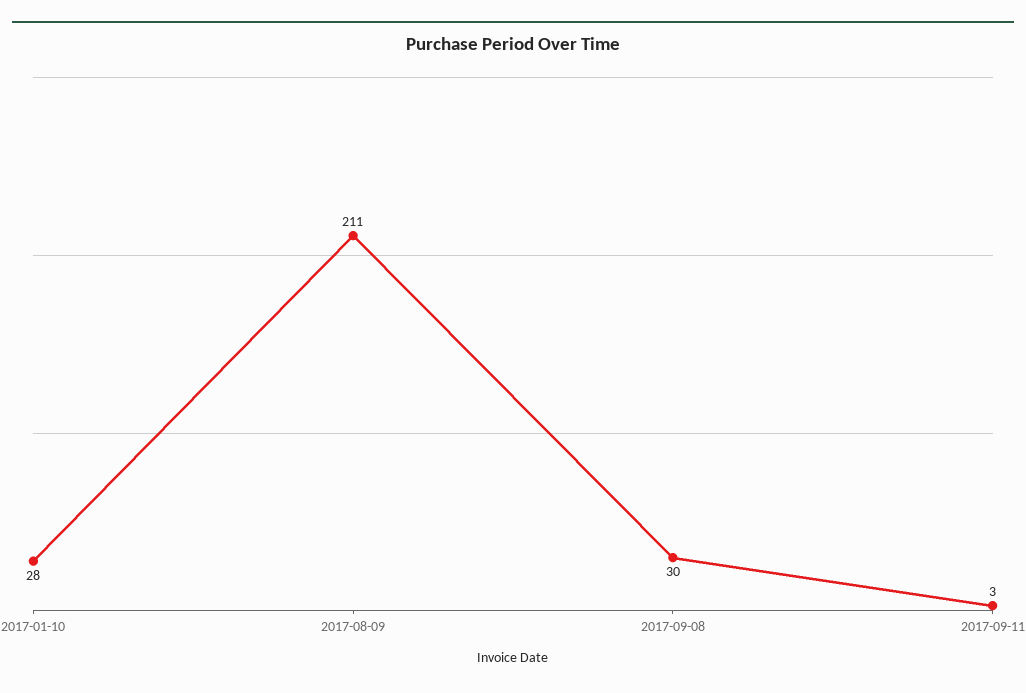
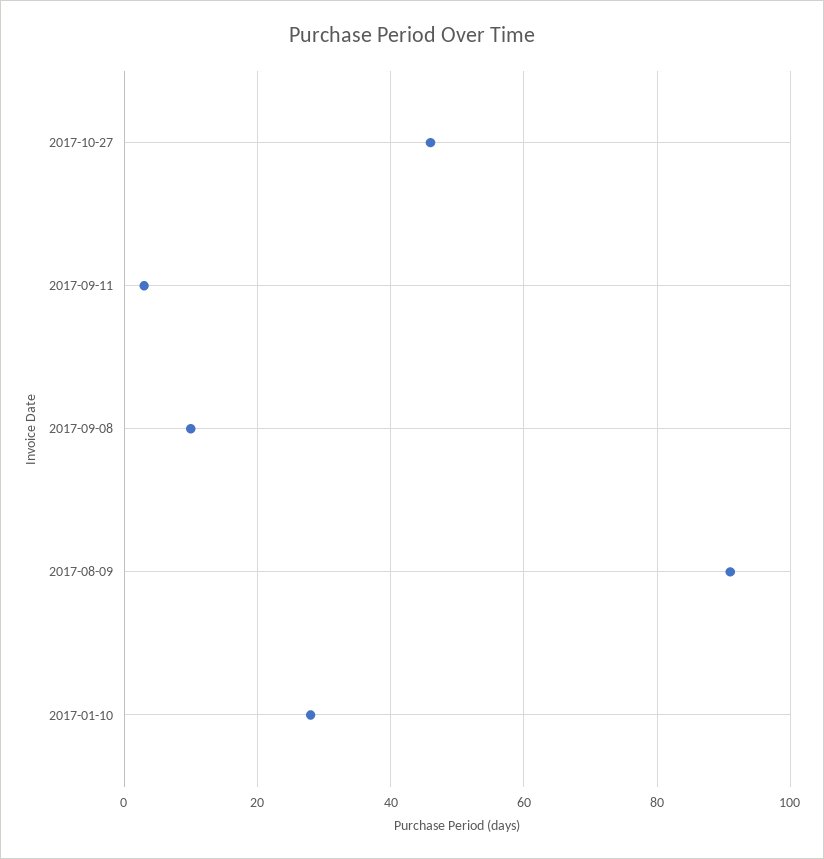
2017-08-09: 211 -> 90
2017-09-08: 30 -> 10
2017-10-27: none -> 45

